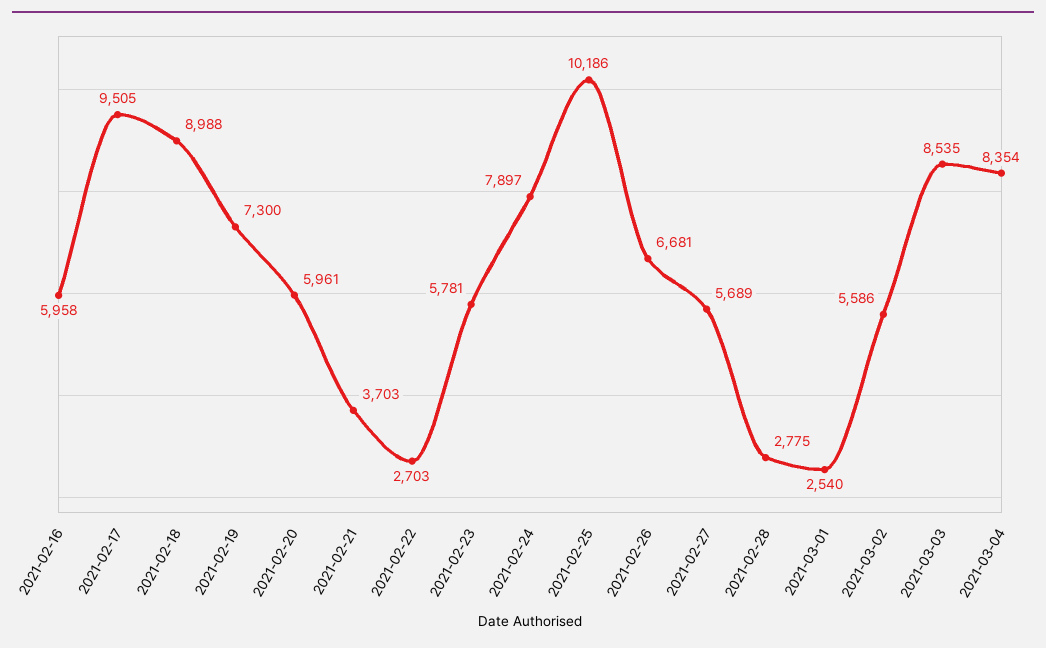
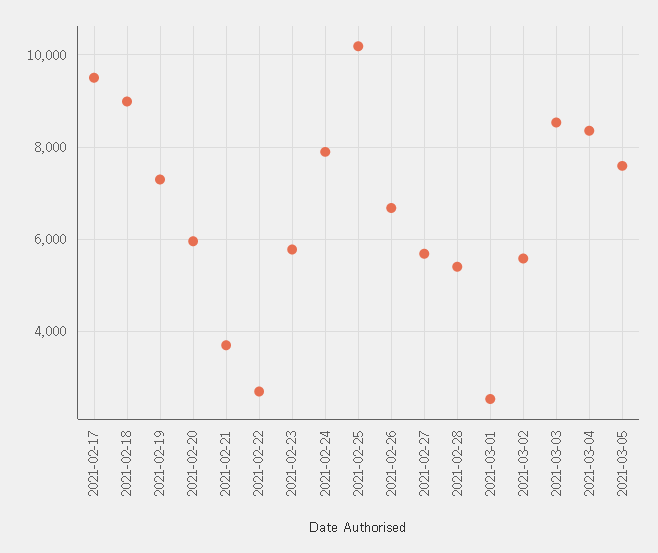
2021-02-16: 5958 -> none
2021-02-28: 2775 -> 5400
2021-03-05: none -> 7600

